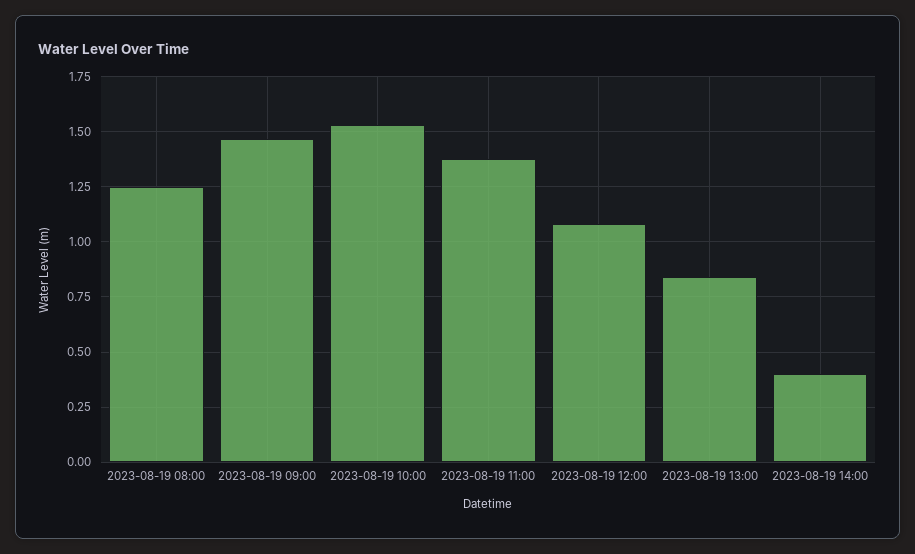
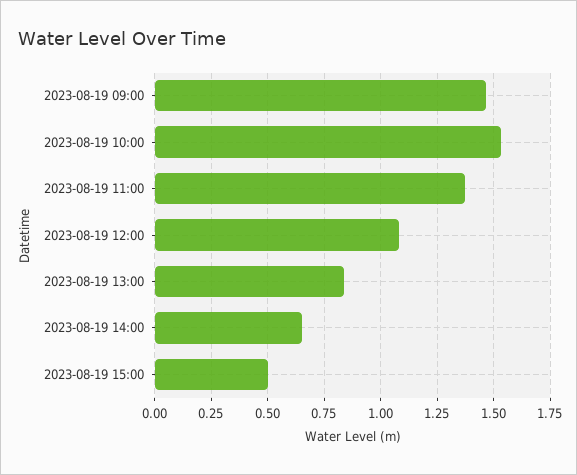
2023-08-19 08:00: 1.25 -> none
2023-08-19 14:00: 0.4 -> 0.65
2023-08-19 15:00: none -> 0.5

